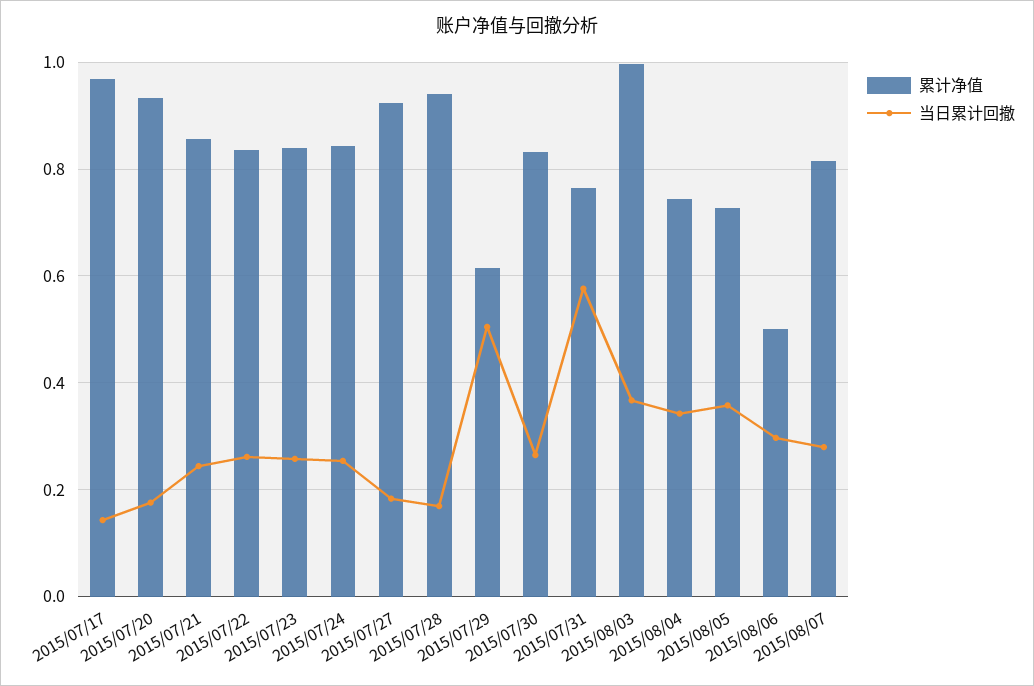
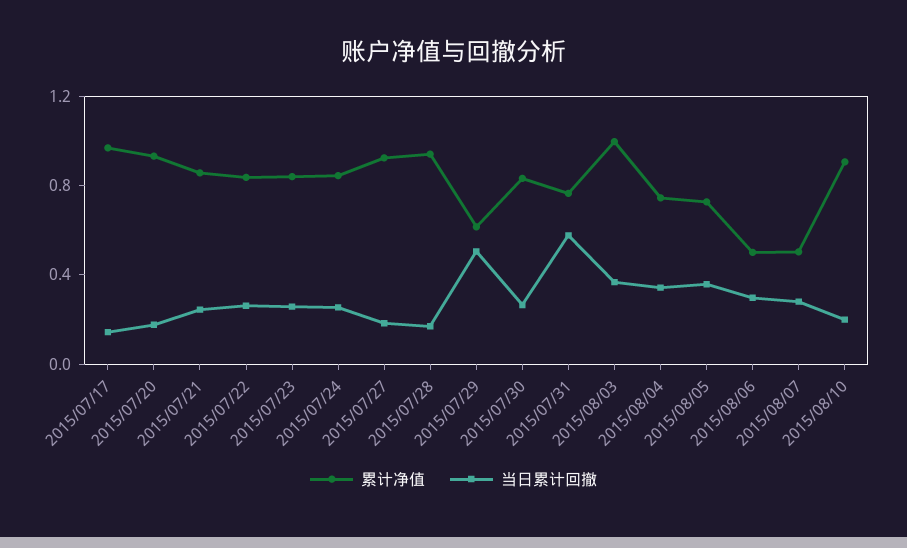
累计净值, 2015/08/07: 0.82 -> 0.5
累计净值, 2015/08/10: none -> 0.9
当日累计回撤, 2015/08/10: none -> 0.2

